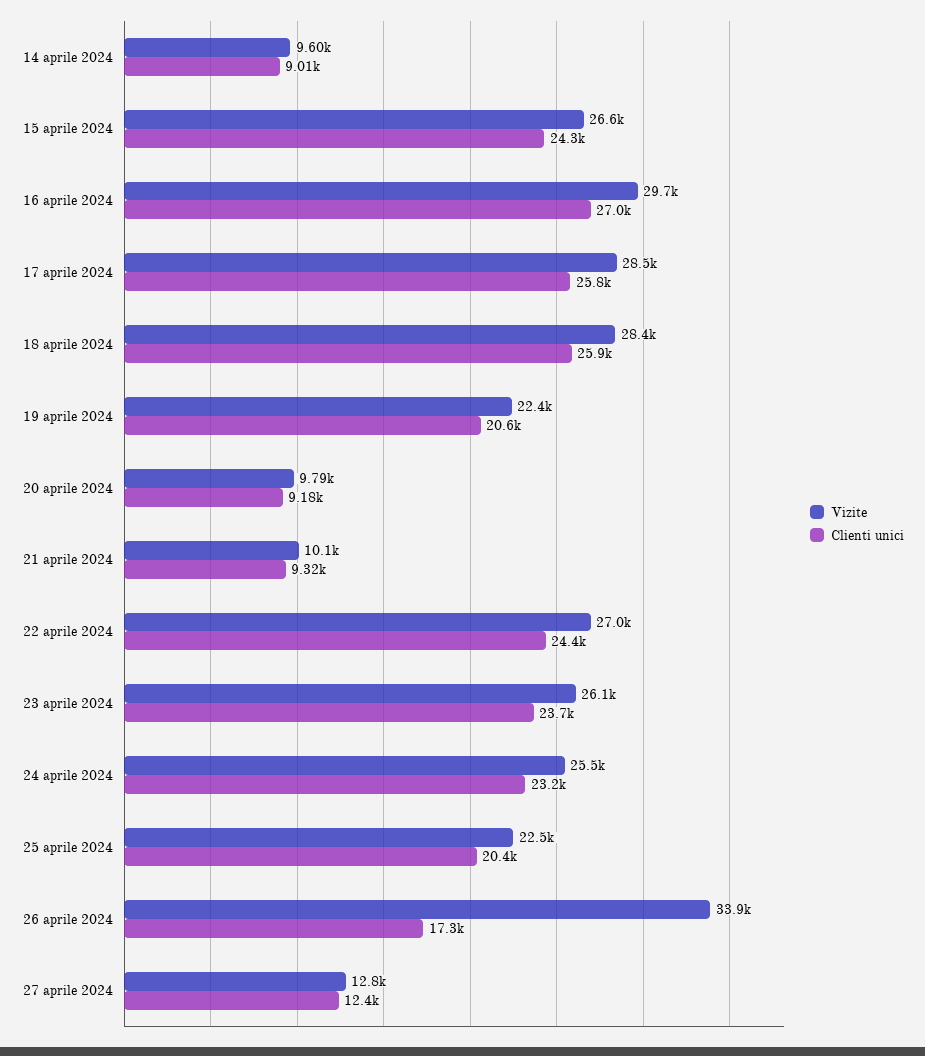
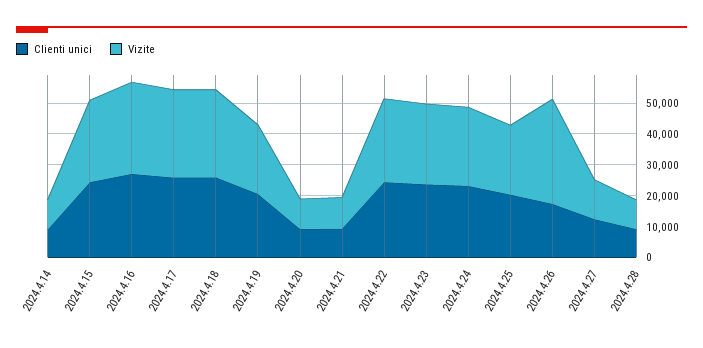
Clienti unici, 2024.4.28: none -> 10000
Vizite, 2024.4.28: none -> 10000

